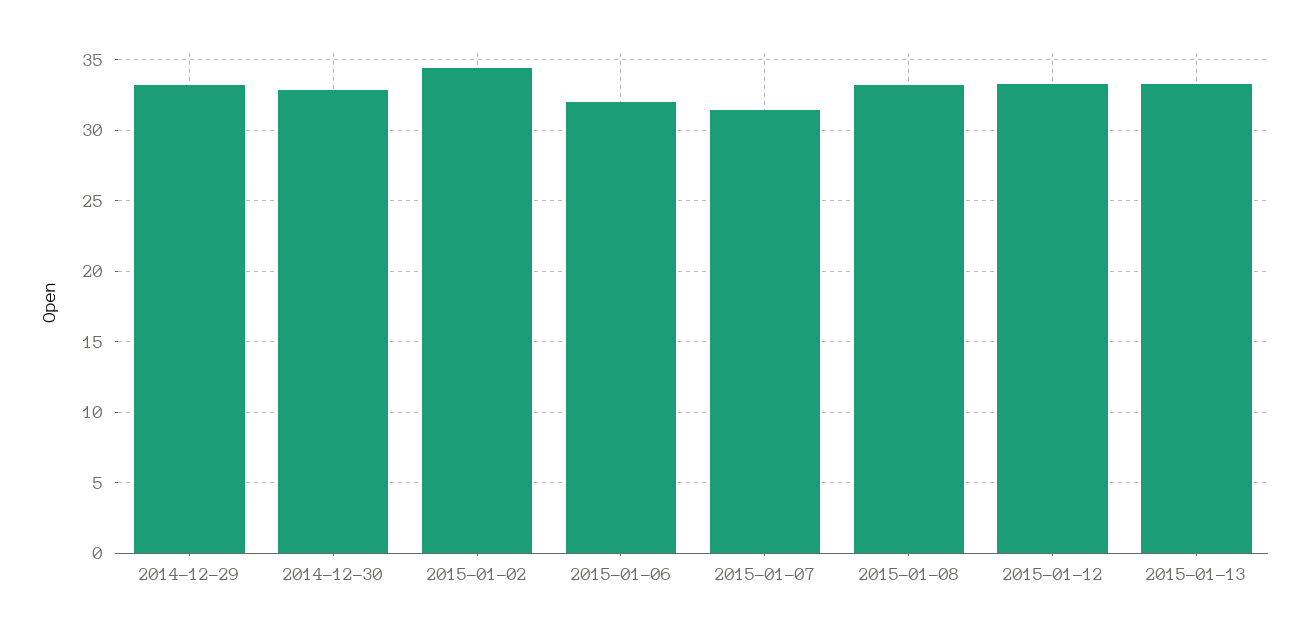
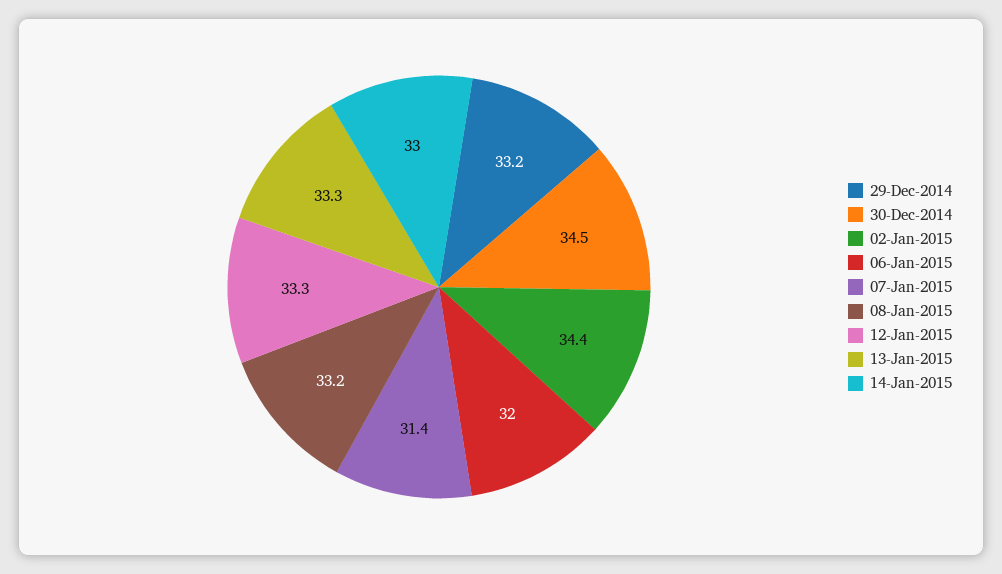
2014-12-30: 33 -> 34.5
14-Jan-2015: none -> 33

